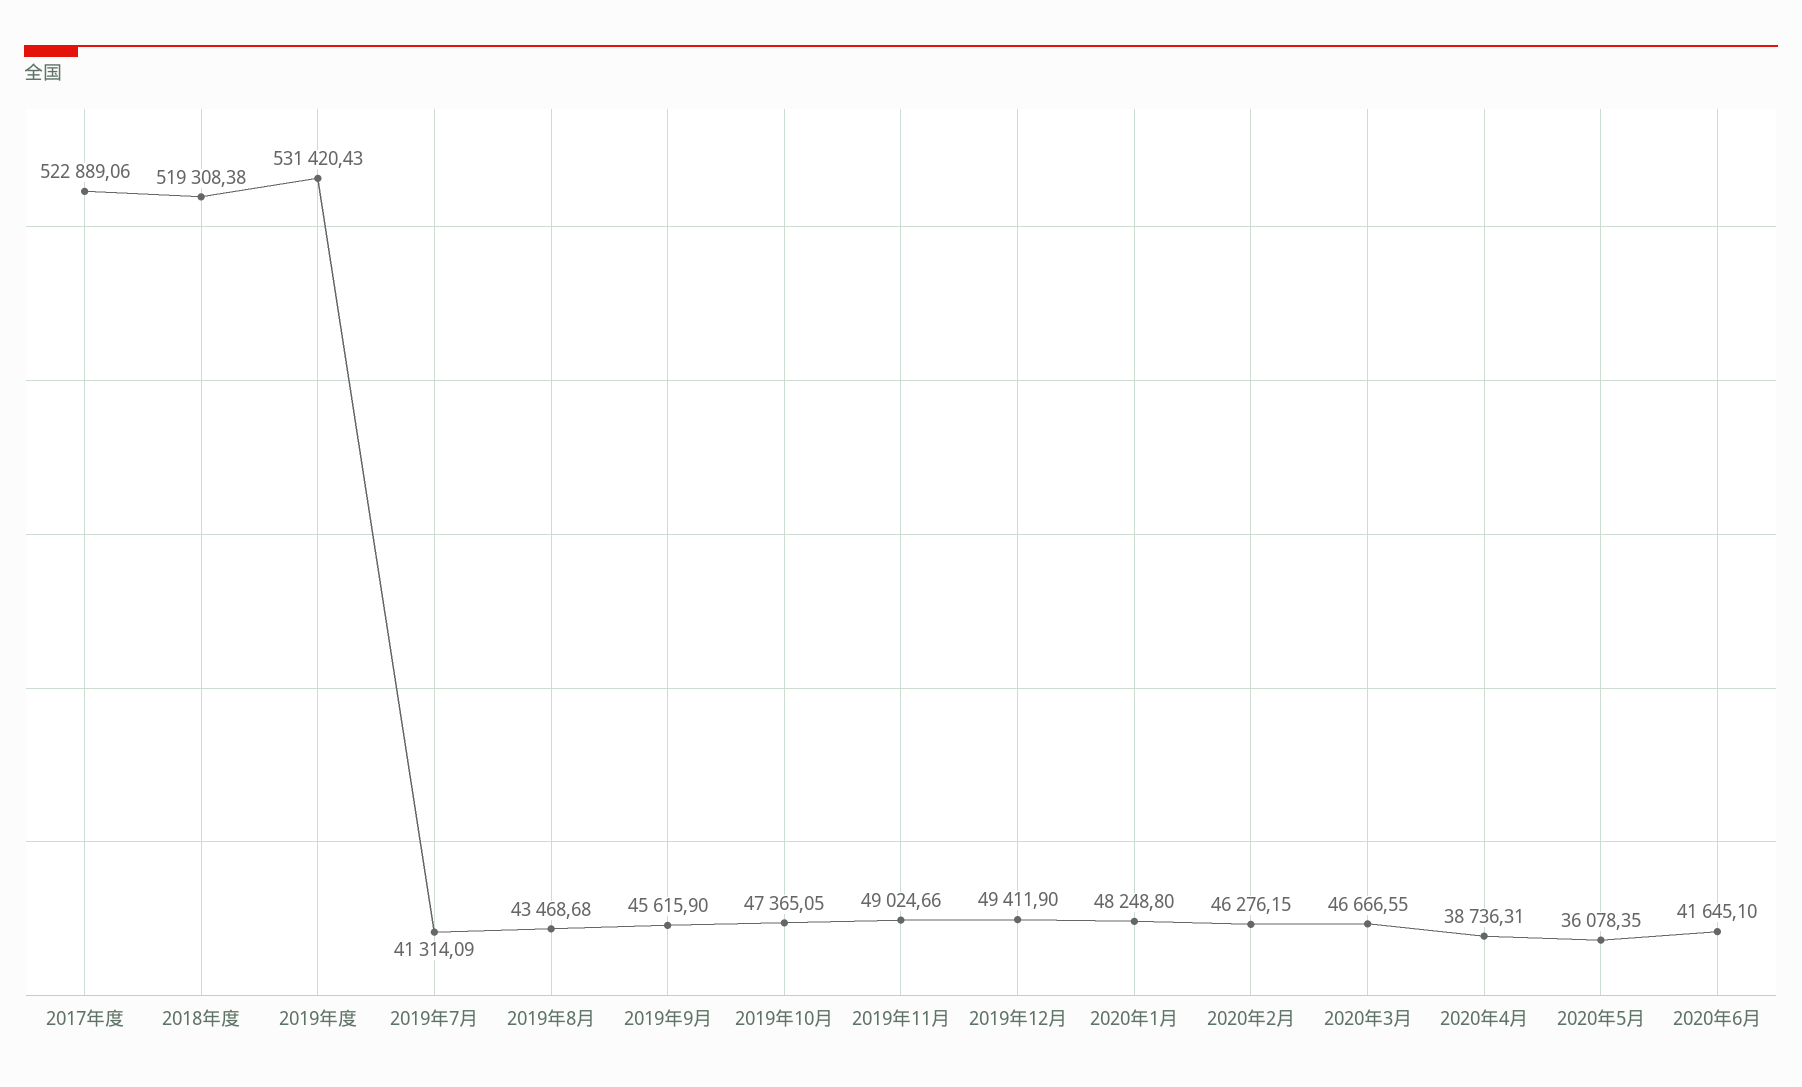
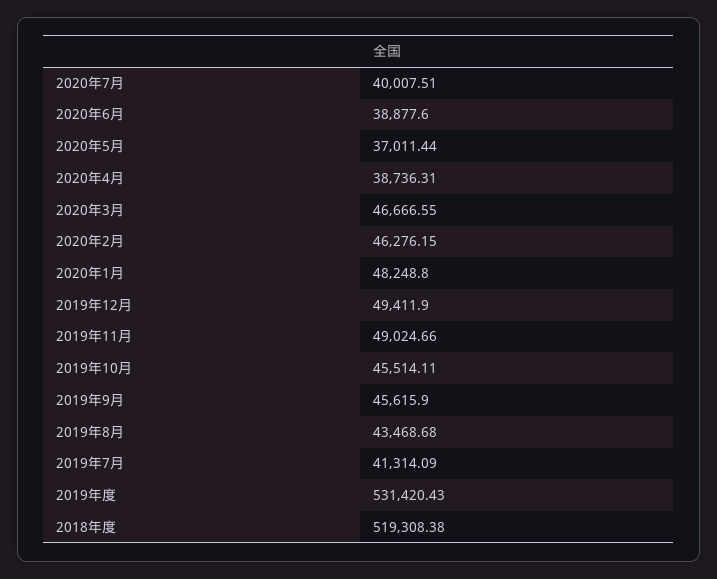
2017年度: 522889.06 -> none
2019年10月: 47365.05 -> 45514.11
2020年5月: 36078.35 -> 37011.44
2020年6月: 41645.1 -> 38877.6
2020年7月: none -> 40007.51

